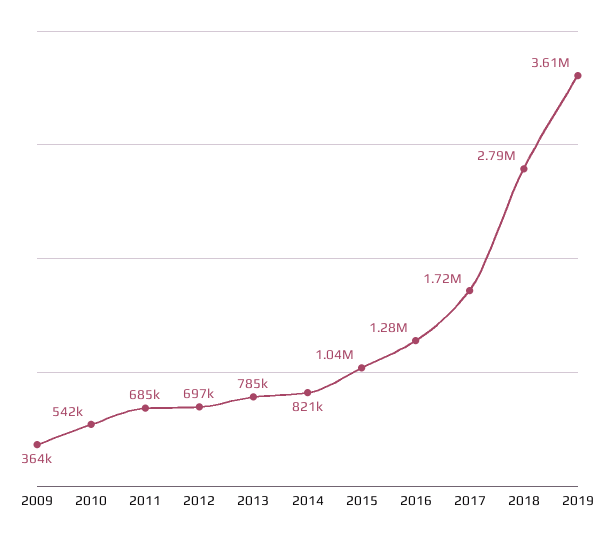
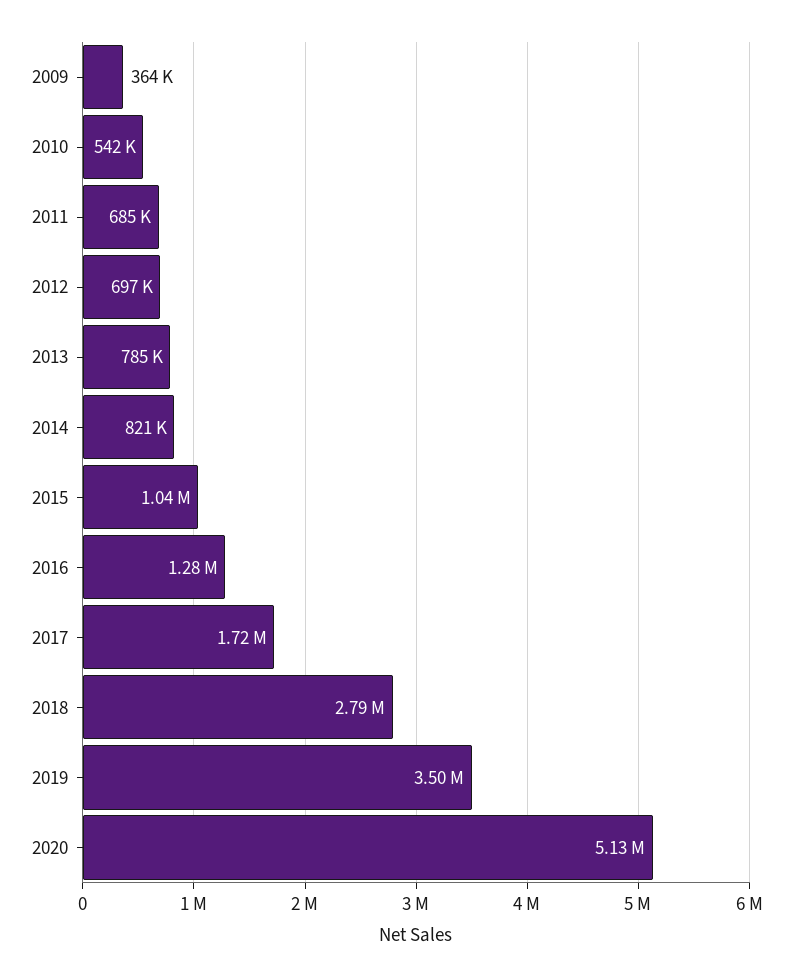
2019: 3610000 -> 3500000
2020: none -> 5130000

